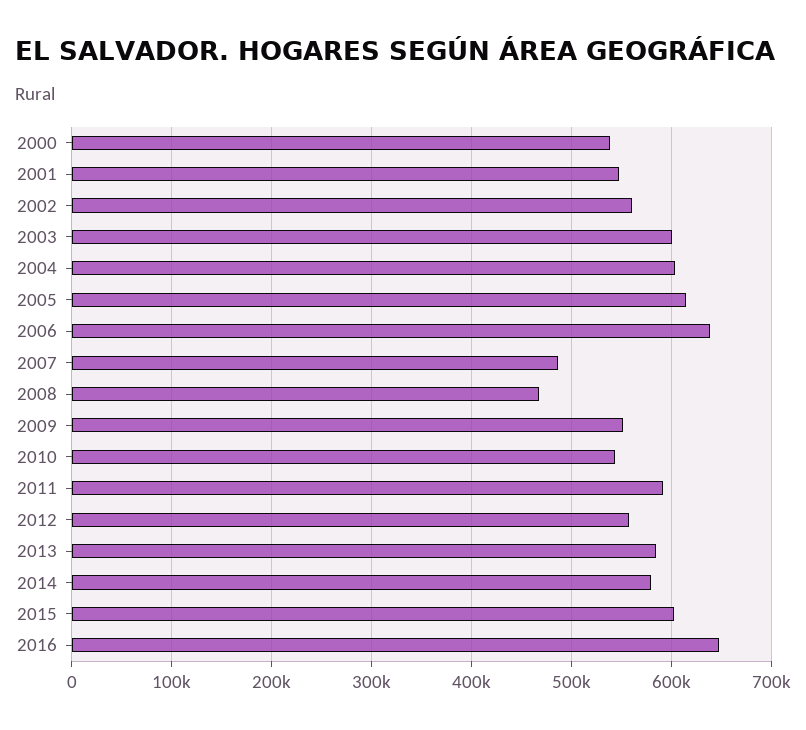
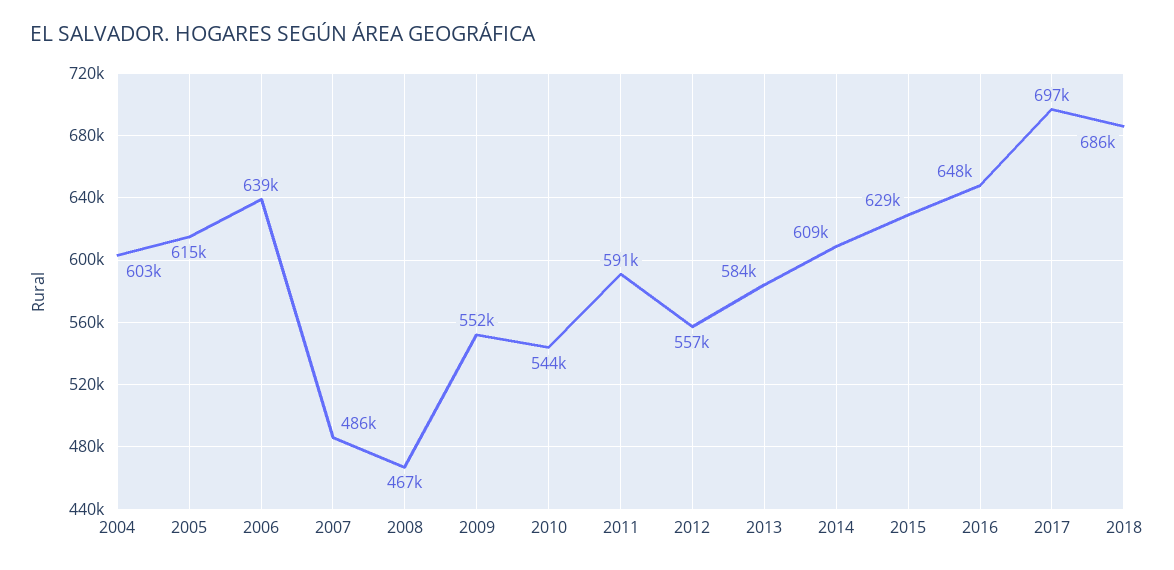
2000: 540000 -> none
2001: 550000 -> none
2002: 560000 -> none
2003: 600000 -> none
2014: 580000 -> 609000
2015: 600000 -> 629000
2017: none -> 697000
2018: none -> 686000

